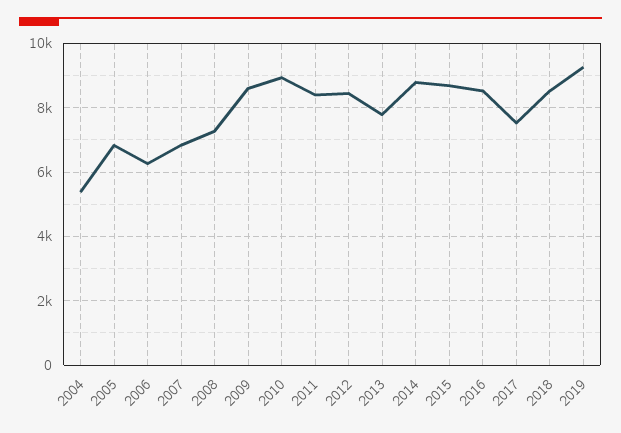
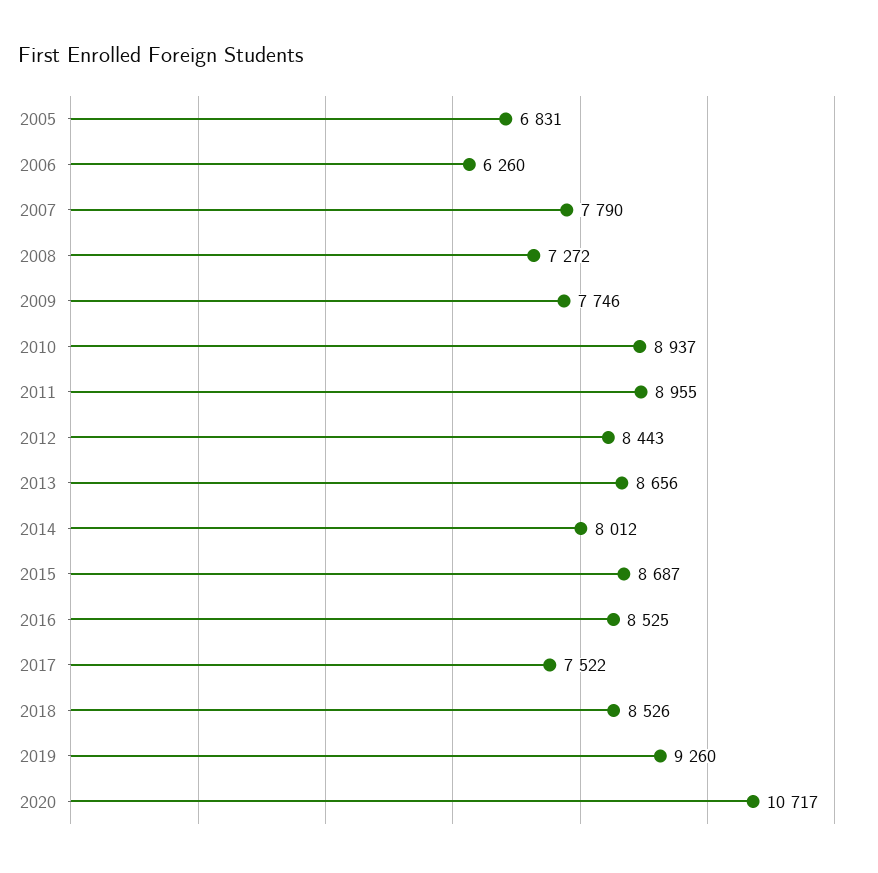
2004: 5400 -> none
2007: 6800 -> 7790
2009: 8600 -> 7746
2011: 8400 -> 8955
2013: 7800 -> 8656
2014: 8800 -> 8012
2020: none -> 10717

